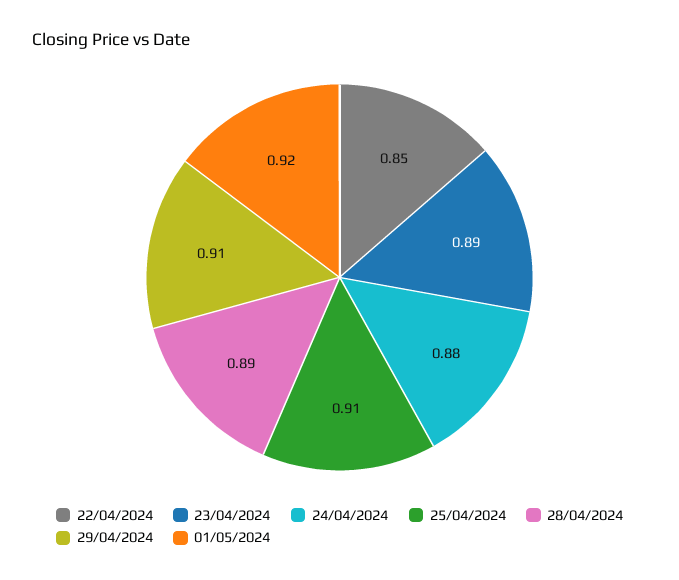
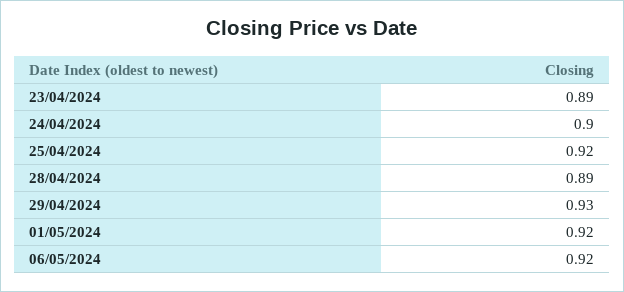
22/04/2024: 0.85 -> none
24/04/2024: 0.88 -> 0.9
25/04/2024: 0.91 -> 0.92
29/04/2024: 0.91 -> 0.93
06/05/2024: none -> 0.92

